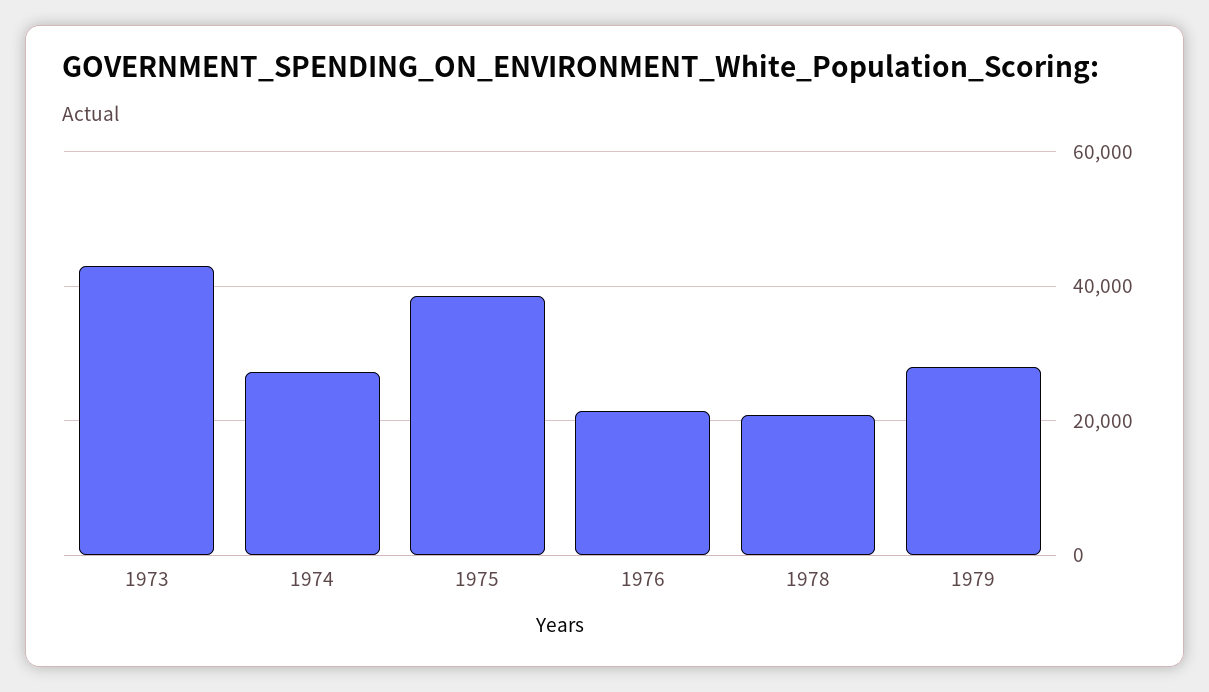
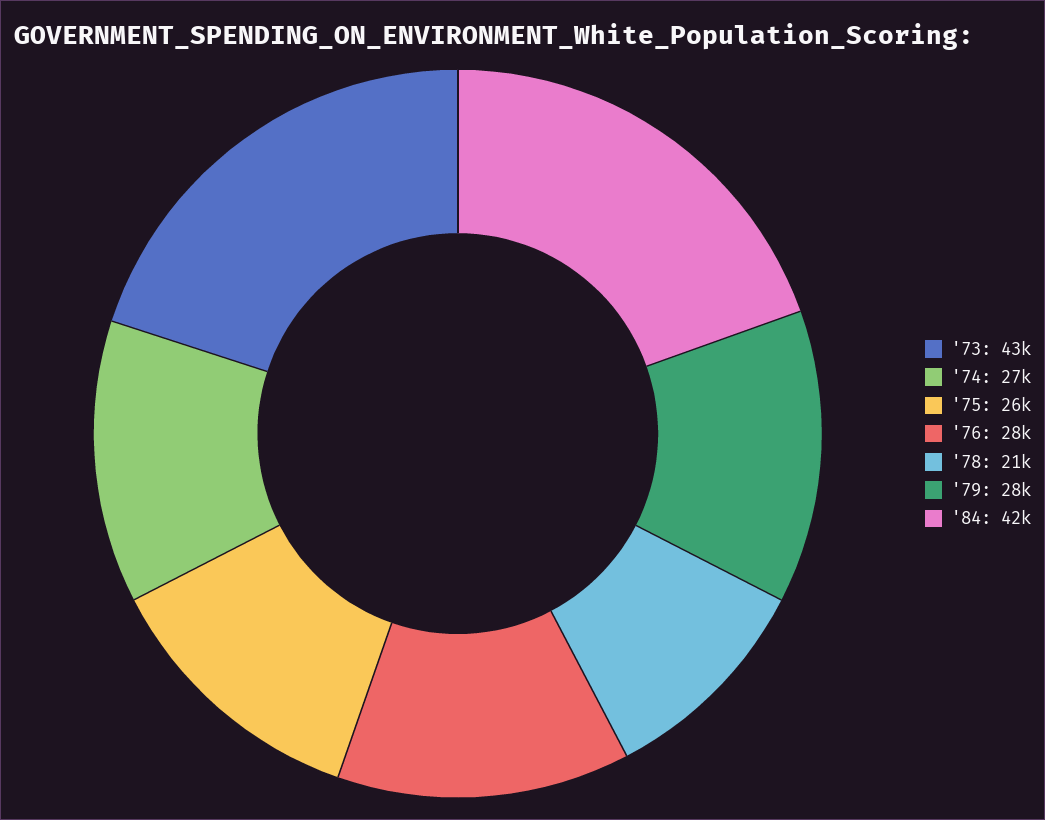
1975: 38000 -> 26000
1976: 22000 -> 28000
'84: none -> 42000

